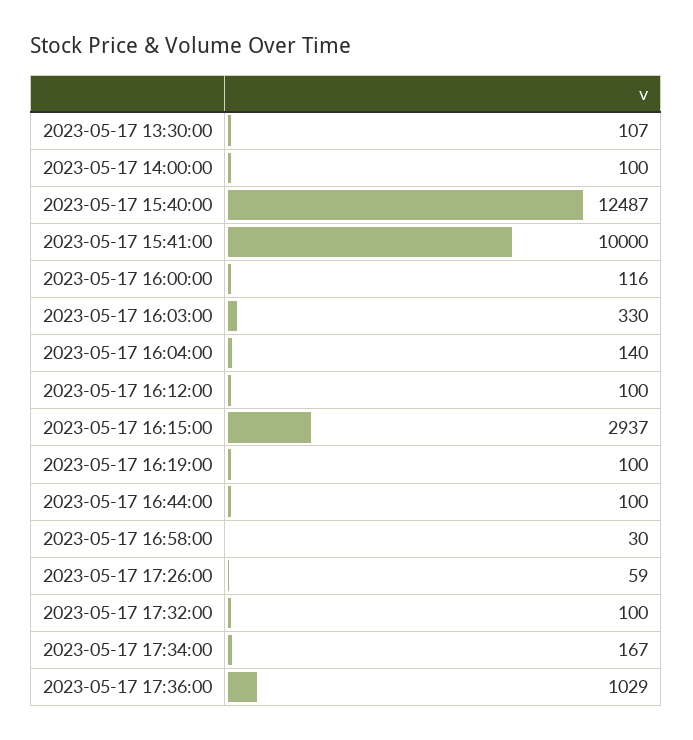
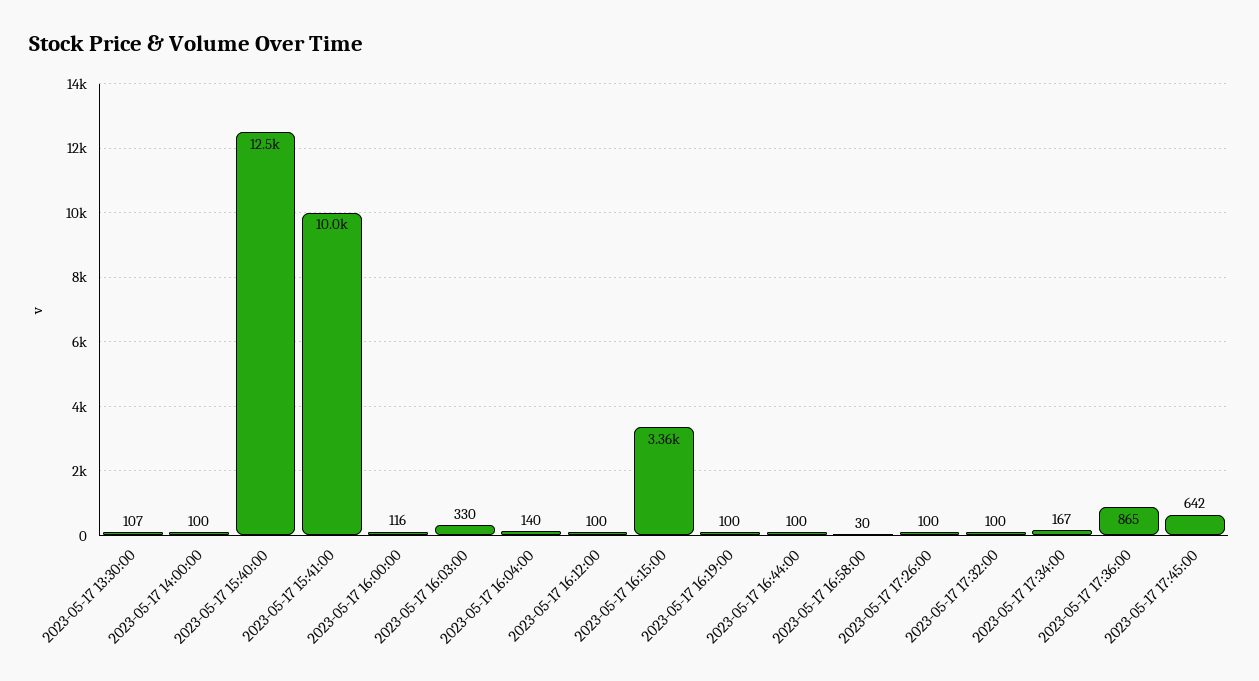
2023-05-17 16:15:00: 2937 -> 3360
2023-05-17 17:26:00: 59 -> 100
2023-05-17 17:36:00: 1029 -> 865
2023-05-17 17:45:00: none -> 642

